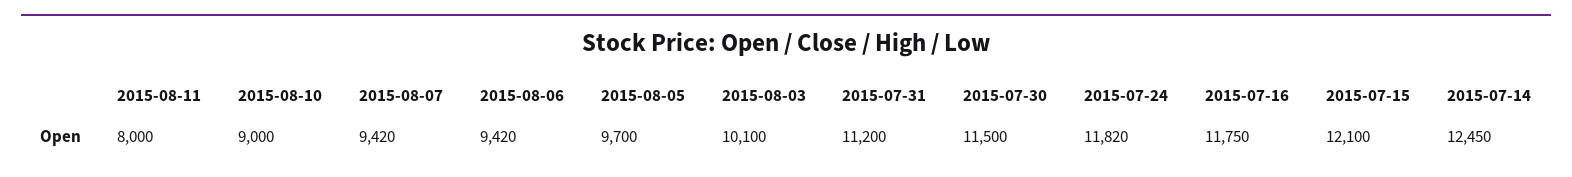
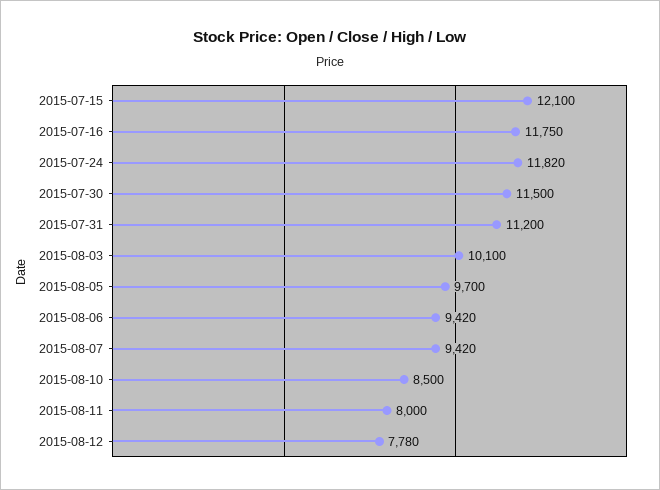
2015-08-10: 9000 -> 8500
2015-07-14: 12450 -> none
2015-08-12: none -> 7780

